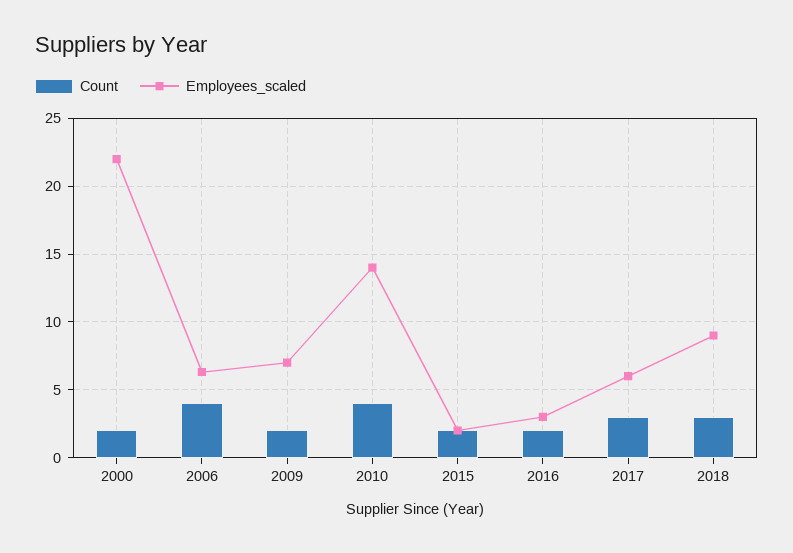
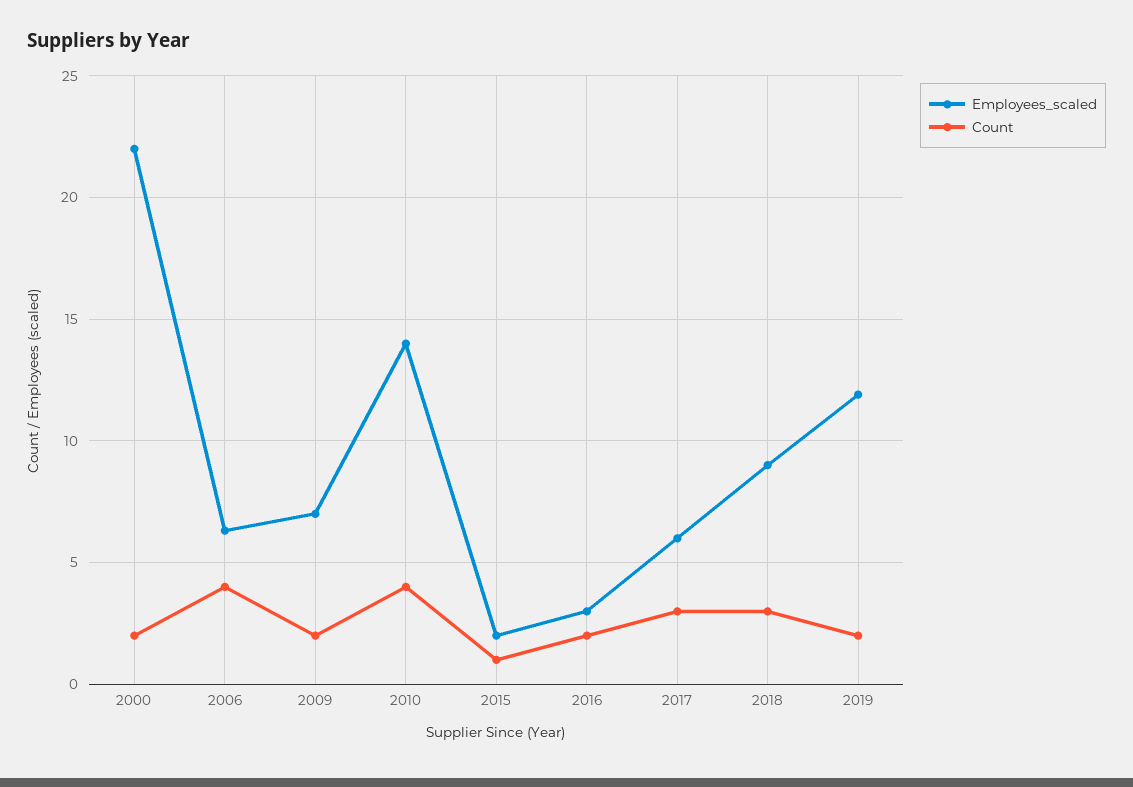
Count, 2015: 2 -> 1
Employees_scaled, 2019: none -> 12
Count, 2019: none -> 2

